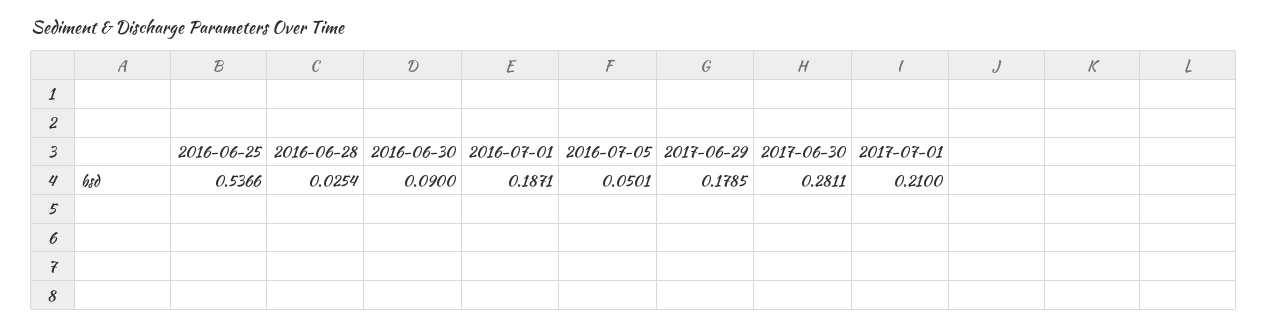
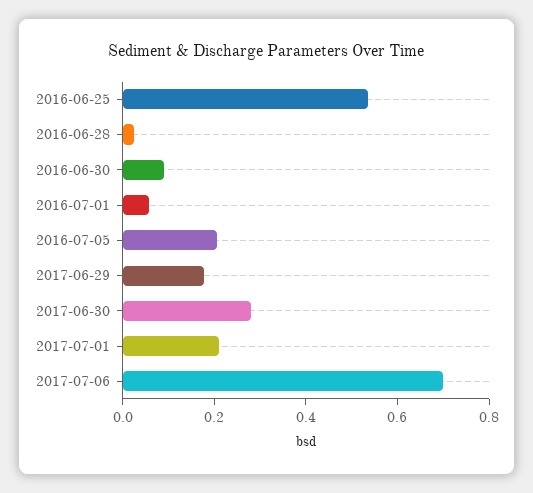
2016-07-01: 0.1871 -> 0.05
2016-07-05: 0.0501 -> 0.2
2017-07-06: none -> 0.7

